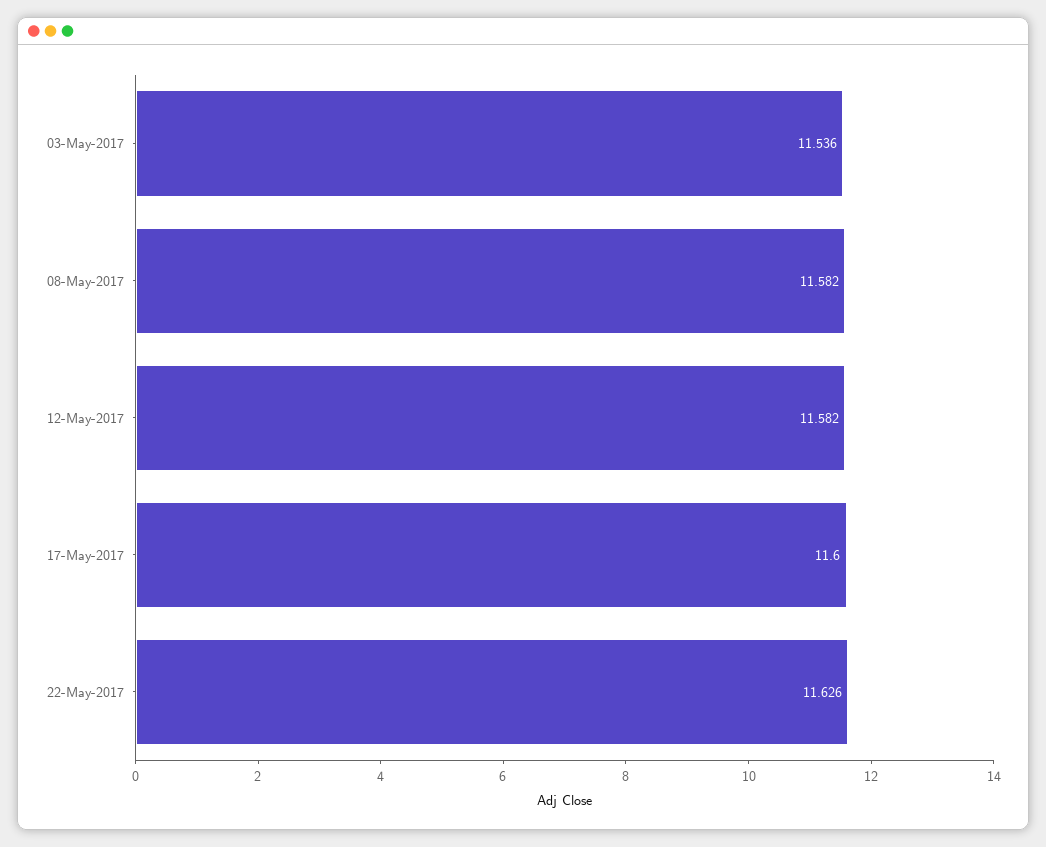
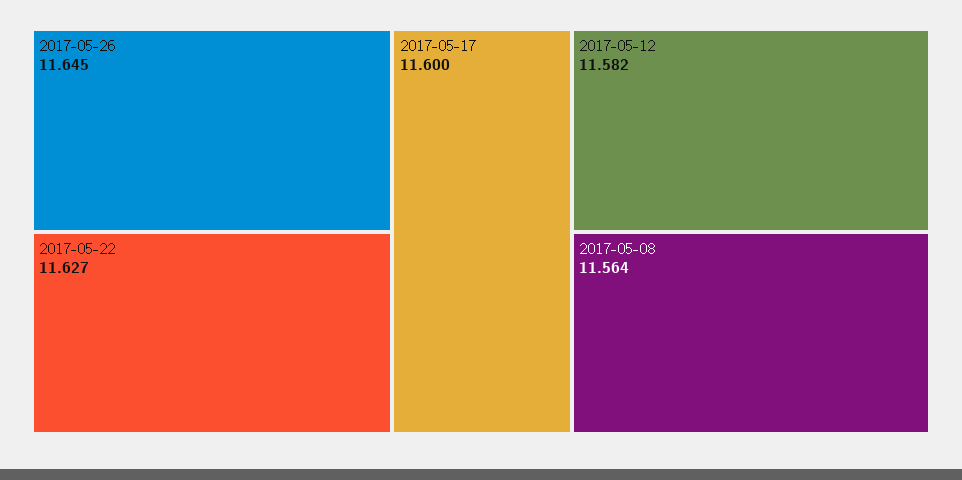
03-May-2017: 11.536 -> none
08-May-2017: 11.582 -> 11.564
22-May-2017: 11.626 -> 11.627
2017-05-26: none -> 11.645

